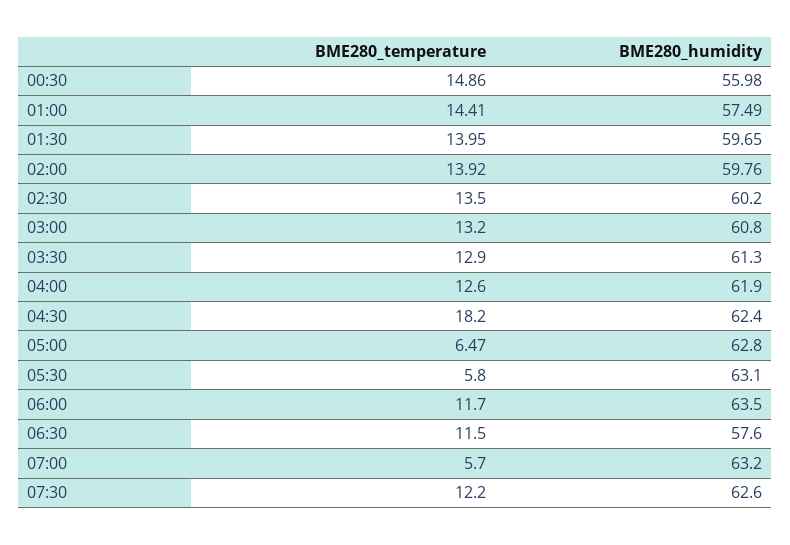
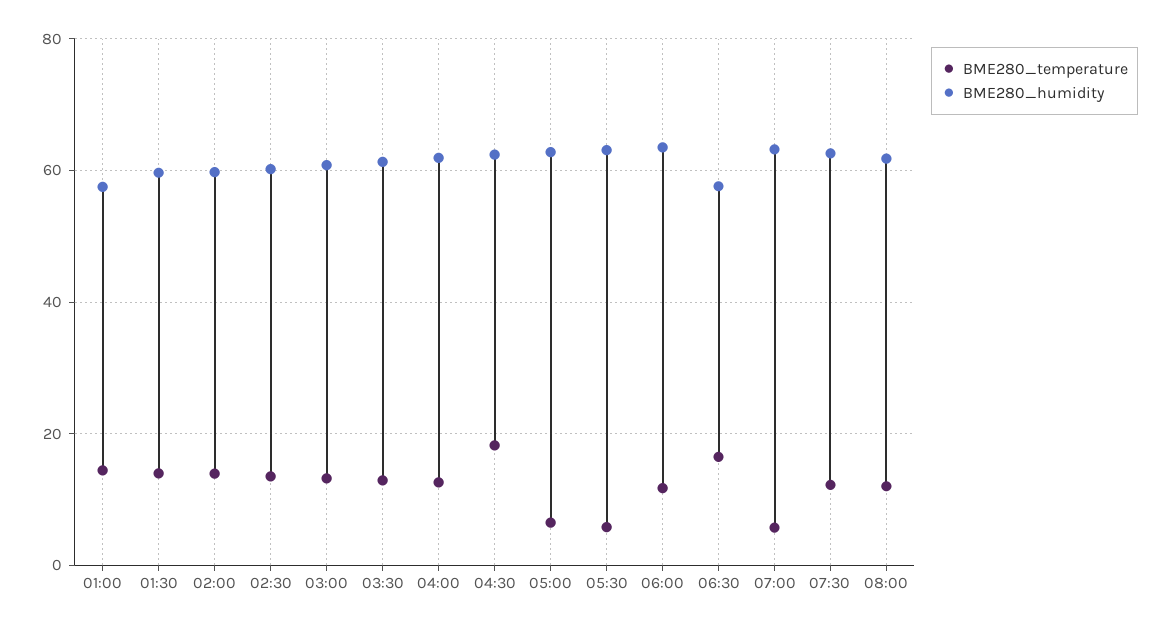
BME280_temperature, 00:30: 14.86 -> none
BME280_humidity, 00:30: 55.98 -> none
BME280_temperature, 06:30: 11.5 -> 16
BME280_temperature, 08:00: none -> 12
BME280_humidity, 08:00: none -> 62

